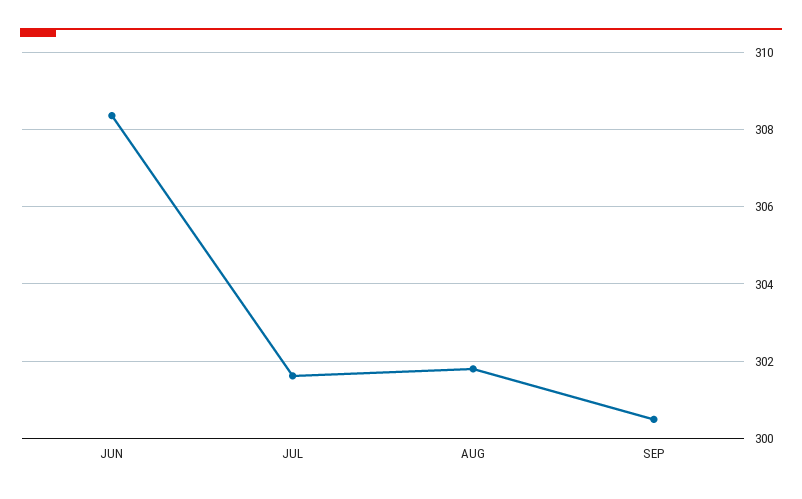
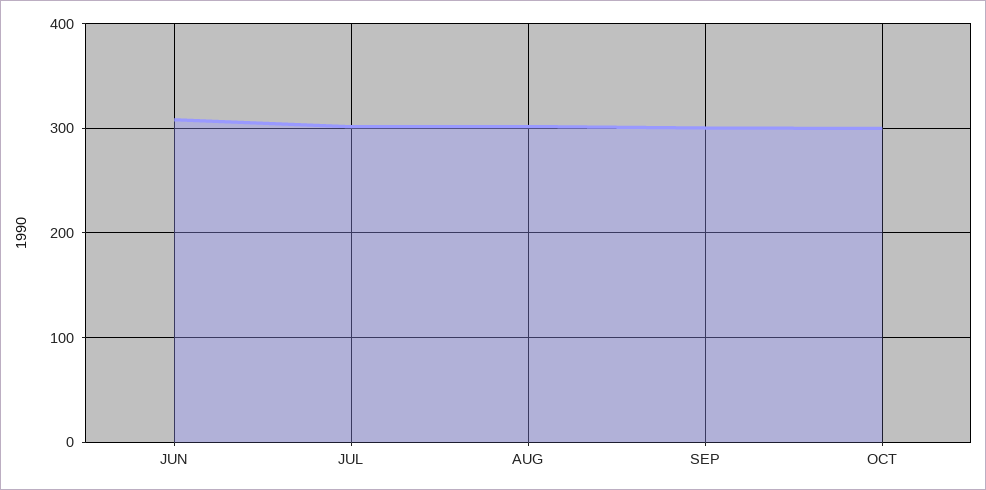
OCT: none -> 300

